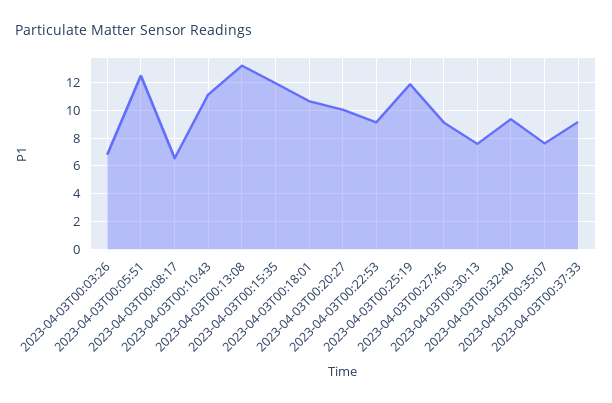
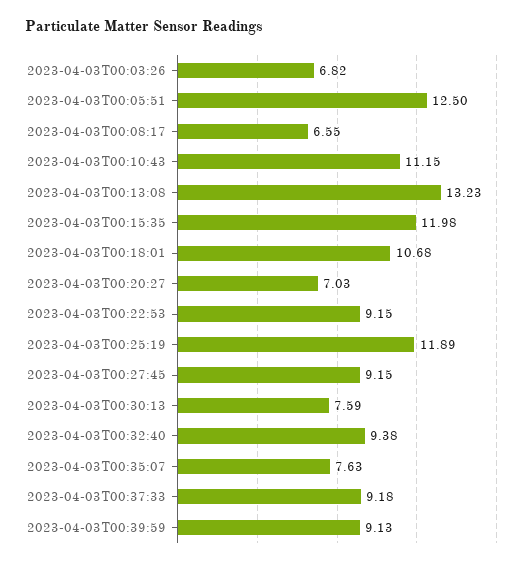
2023-04-03T00:20:27: 10 -> 7.03
2023-04-03T00:39:59: none -> 9.13

